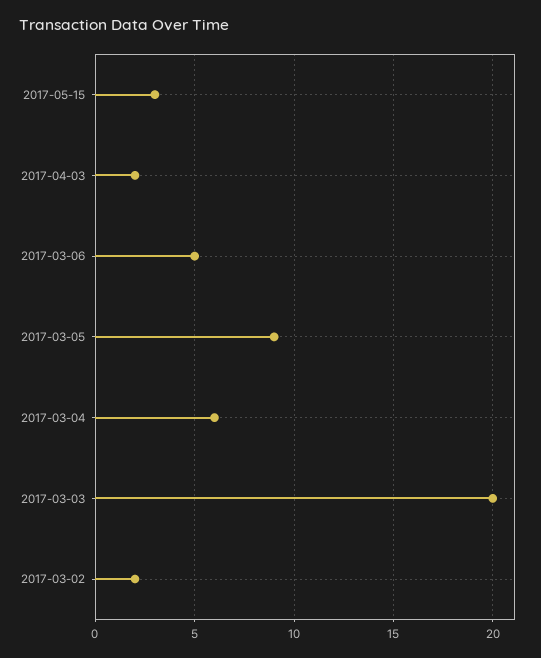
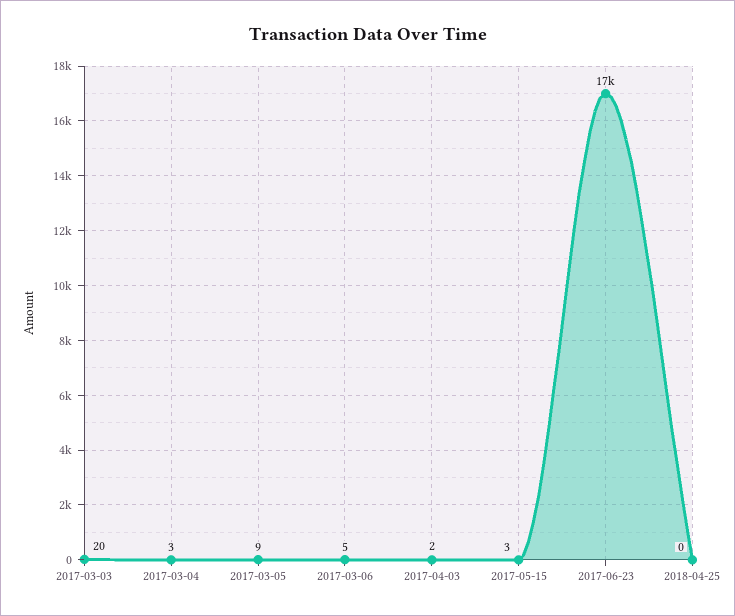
2017-03-04: 6 -> 3
2017-03-02: 2 -> none
2017-06-23: none -> 17000
2018-04-25: none -> 0

